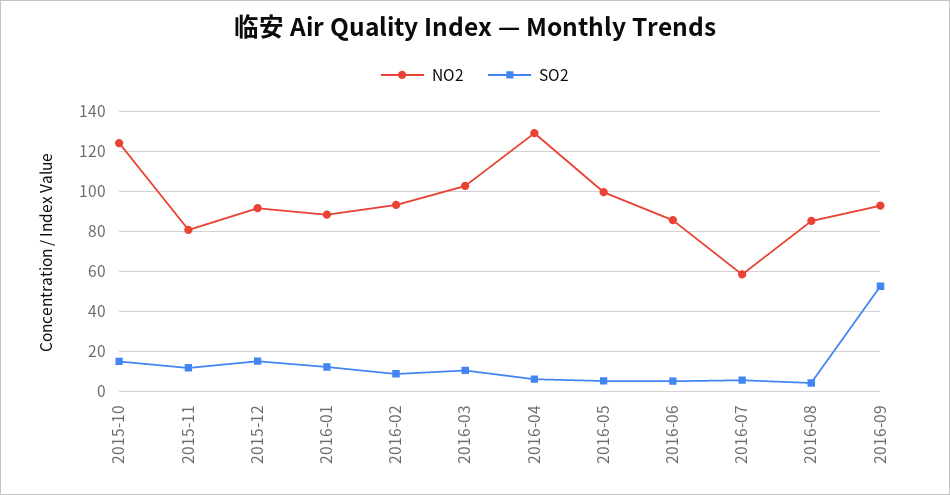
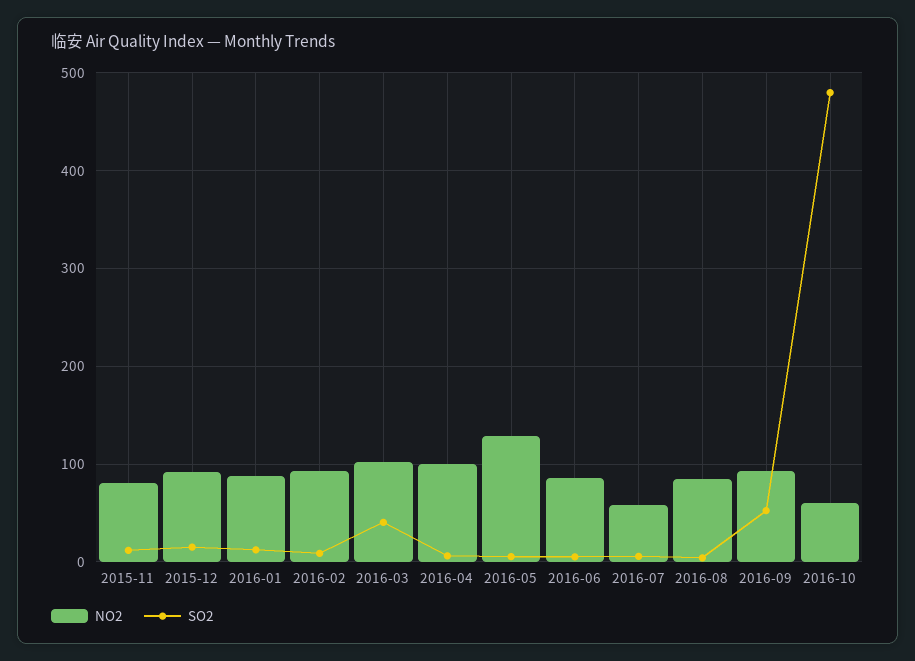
NO2, 2015-10: 125 -> none
SO2, 2015-10: 15 -> none
SO2, 2016-03: 10 -> 40
NO2, 2016-04: 130 -> 100
NO2, 2016-05: 100 -> 130
NO2, 2016-10: none -> 60
SO2, 2016-10: none -> 480

